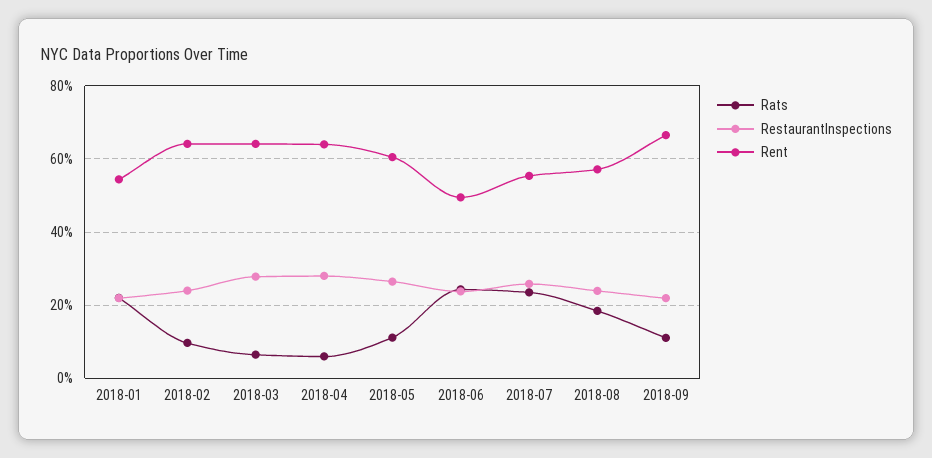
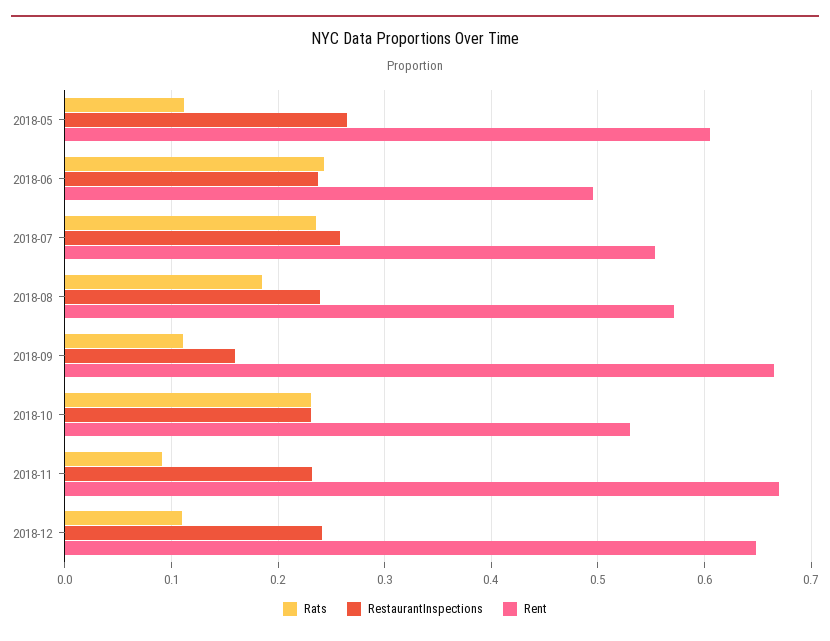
Rats, 2018-01: 0.22 -> none
RestaurantInspections, 2018-01: 0.22 -> none
Rent, 2018-01: 0.54 -> none
Rats, 2018-02: 0.1 -> none
RestaurantInspections, 2018-02: 0.24 -> none
Rent, 2018-02: 0.64 -> none
Rats, 2018-03: 0.06 -> none
RestaurantInspections, 2018-03: 0.28 -> none
Rent, 2018-03: 0.64 -> none
Rats, 2018-04: 0.06 -> none
RestaurantInspections, 2018-04: 0.28 -> none
Rent, 2018-04: 0.64 -> none
RestaurantInspections, 2018-09: 0.22 -> 0.16
Rats, 2018-10: none -> 0.23
RestaurantInspections, 2018-10: none -> 0.23
Rent, 2018-10: none -> 0.53
Rats, 2018-11: none -> 0.09
RestaurantInspections, 2018-11: none -> 0.23
Rent, 2018-11: none -> 0.67
Rats, 2018-12: none -> 0.11
RestaurantInspections, 2018-12: none -> 0.24
Rent, 2018-12: none -> 0.65

